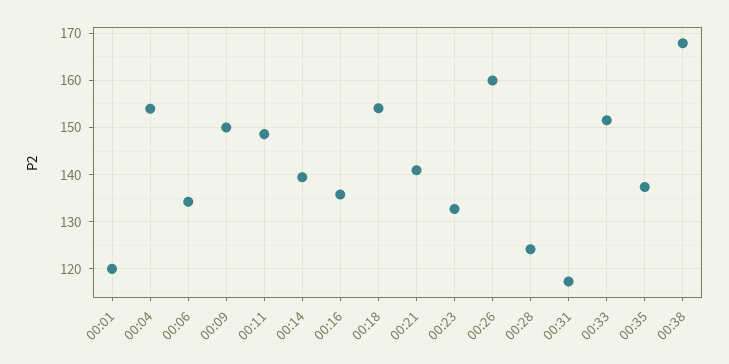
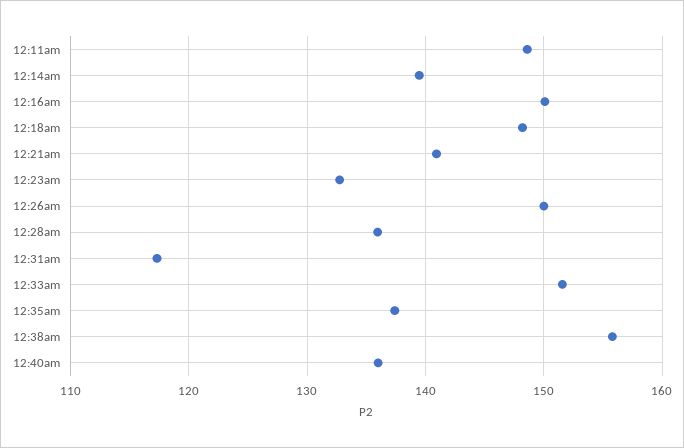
00:01: 120 -> none
00:04: 154 -> none
00:06: 134 -> none
00:09: 150 -> none
00:16: 136 -> 150
00:18: 154 -> 148
00:26: 160 -> 150
00:28: 124 -> 136
00:38: 168 -> 156
12:40am: none -> 136

